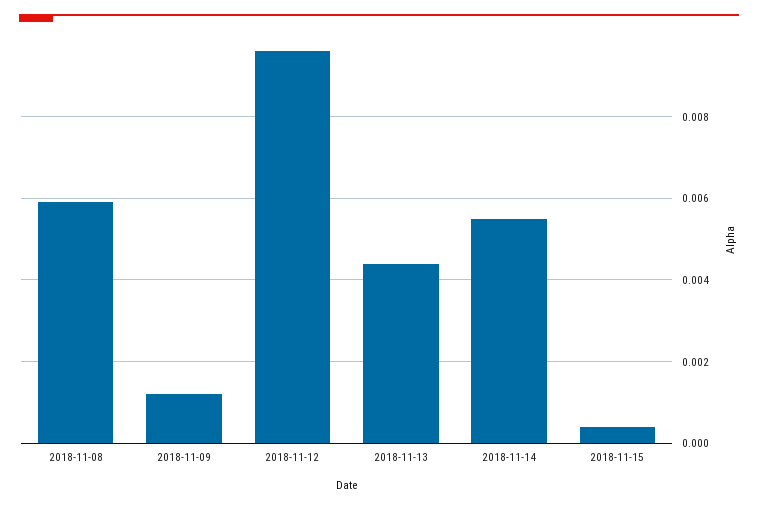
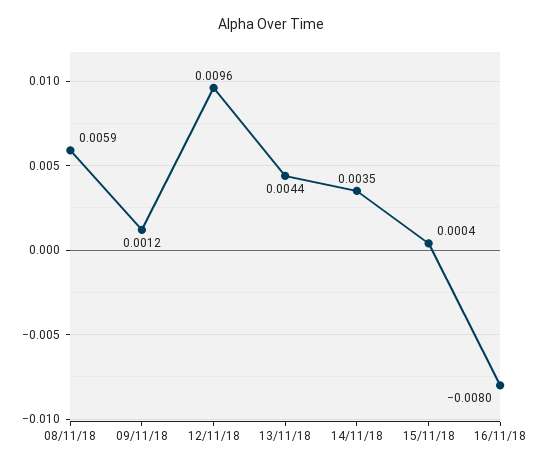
2018-11-14: 0.0055 -> 0.0035
16/11/18: none -> -0.008

